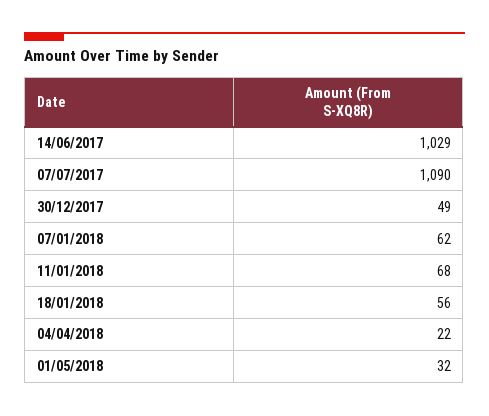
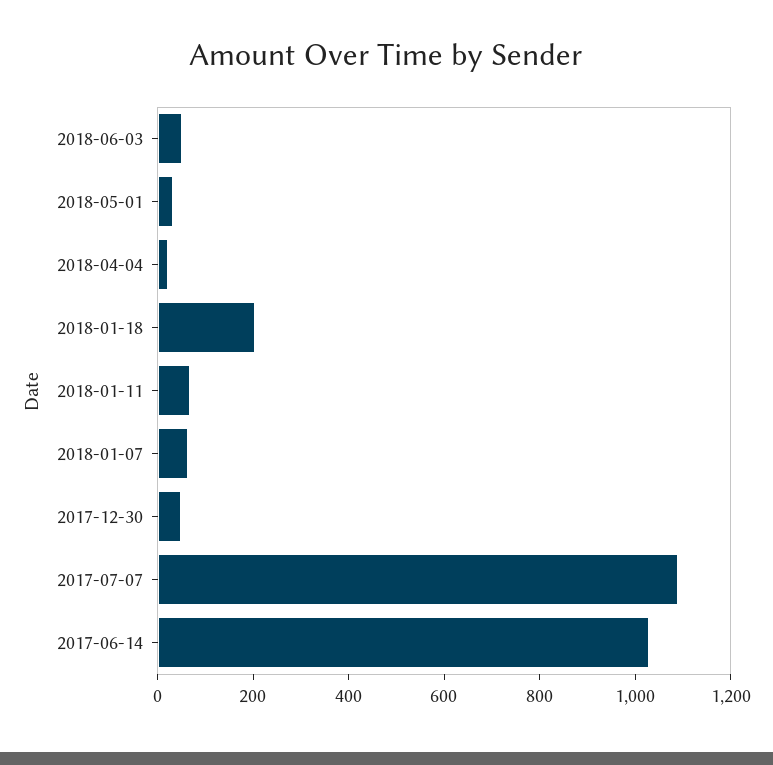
18/01/2018: 56 -> 200
2018-06-03: none -> 50

